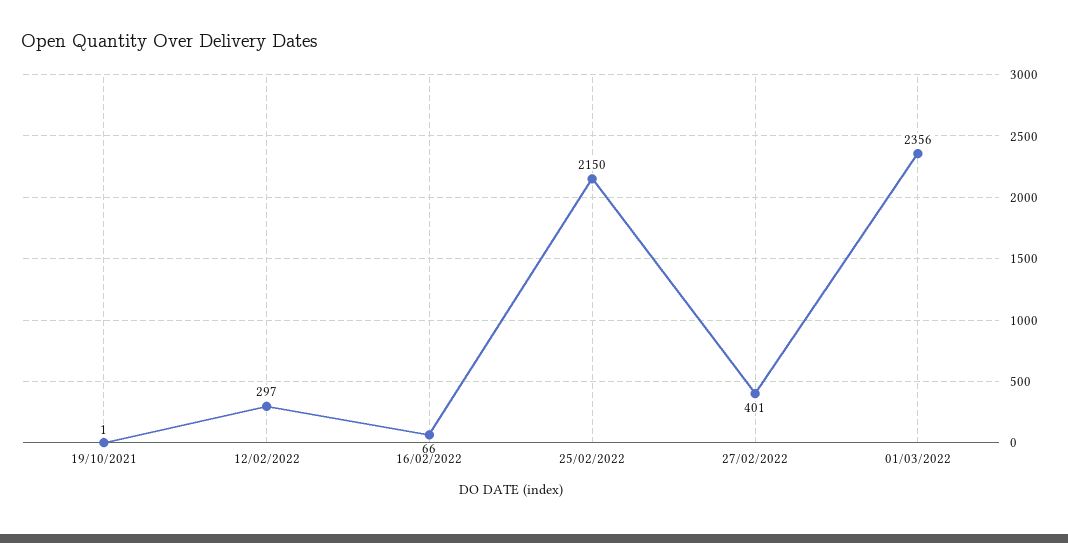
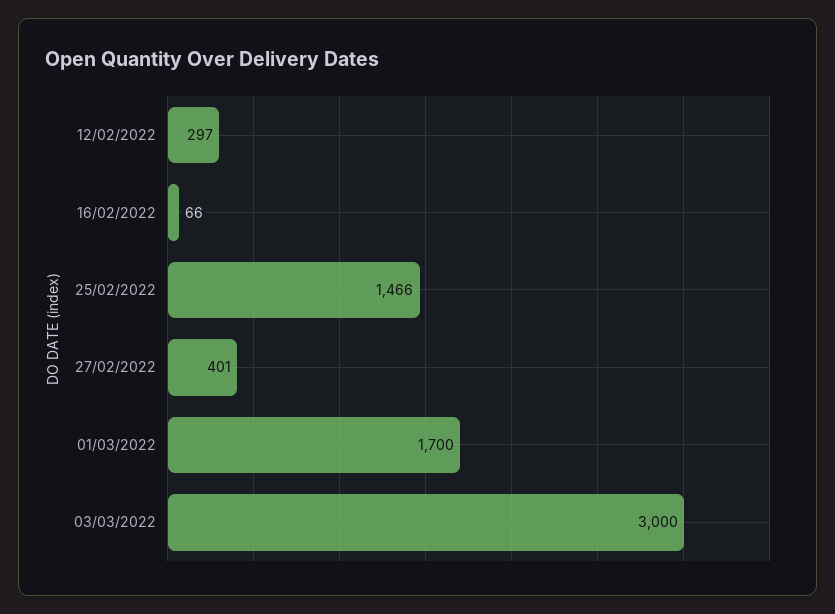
19/10/2021: 1 -> none
25/02/2022: 2150 -> 1466
01/03/2022: 2356 -> 1700
03/03/2022: none -> 3000

